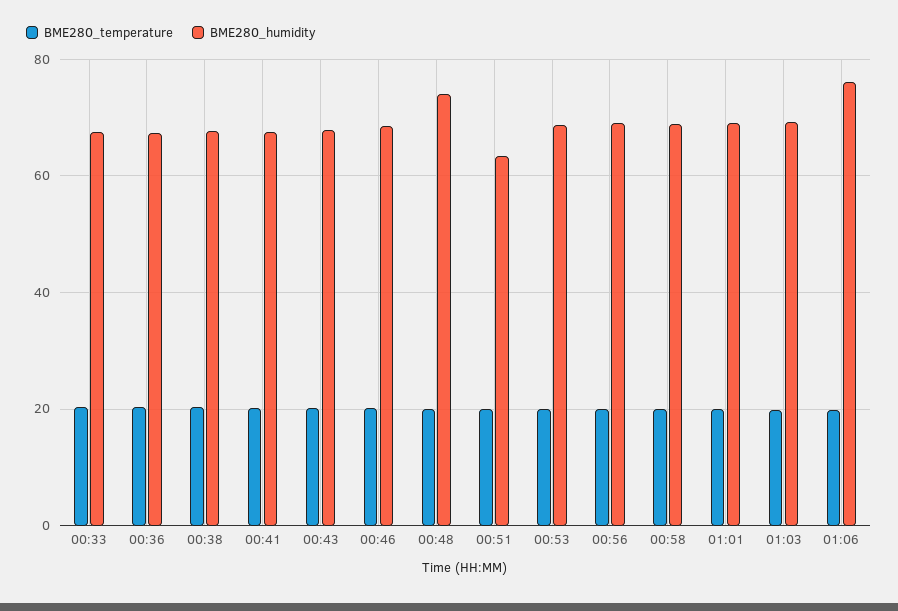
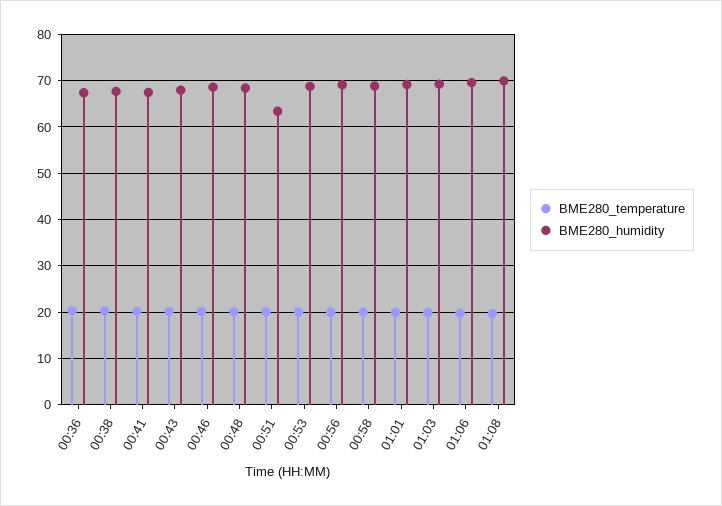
BME280_temperature, 00:33: 20 -> none
BME280_humidity, 00:33: 68 -> none
BME280_humidity, 00:48: 74 -> 68
BME280_humidity, 01:06: 76 -> 70
BME280_temperature, 01:08: none -> 20
BME280_humidity, 01:08: none -> 70

